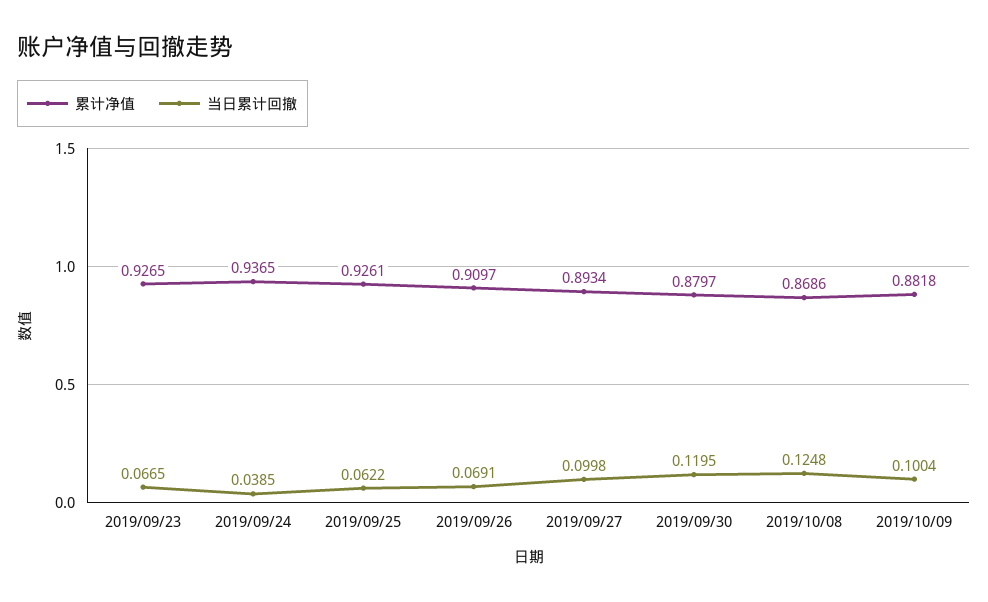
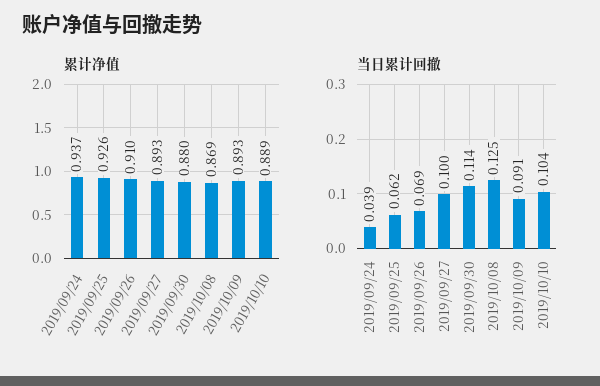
累计净值, 2019/09/23: 0.9265 -> none
当日累计回撤, 2019/09/23: 0.0665 -> none
当日累计回撤, 2019/09/30: 0.1195 -> 0.114
累计净值, 2019/10/09: 0.8818 -> 0.893
当日累计回撤, 2019/10/09: 0.1004 -> 0.091
累计净值, 2019/10/10: none -> 0.889
当日累计回撤, 2019/10/10: none -> 0.104

